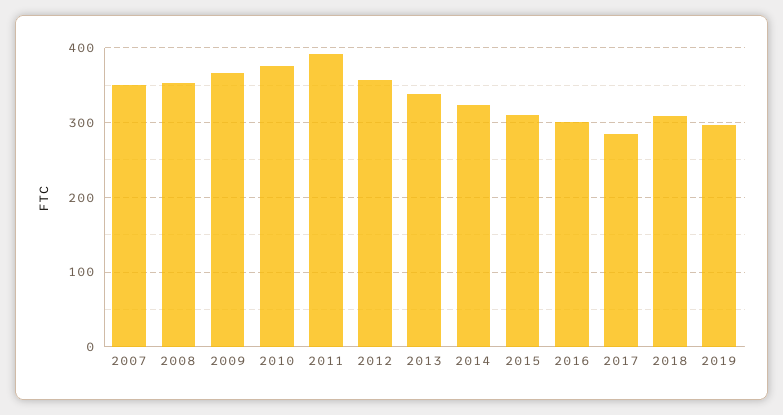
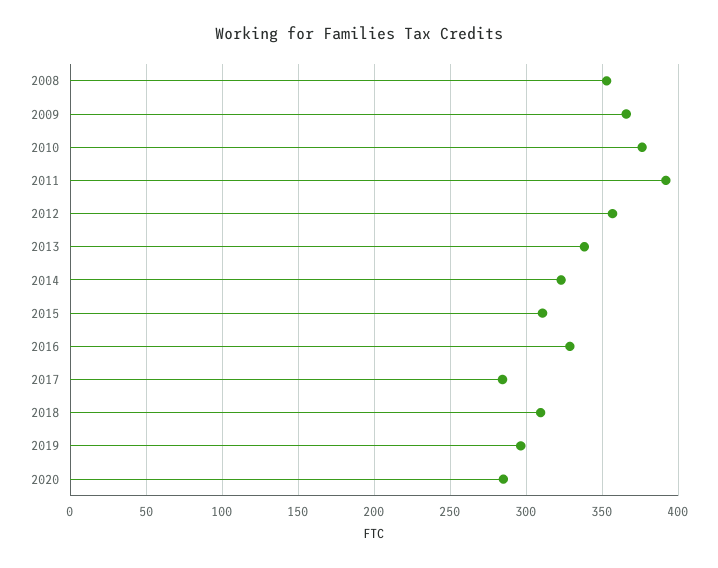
2007: 350 -> none
2016: 300 -> 330
2020: none -> 285

